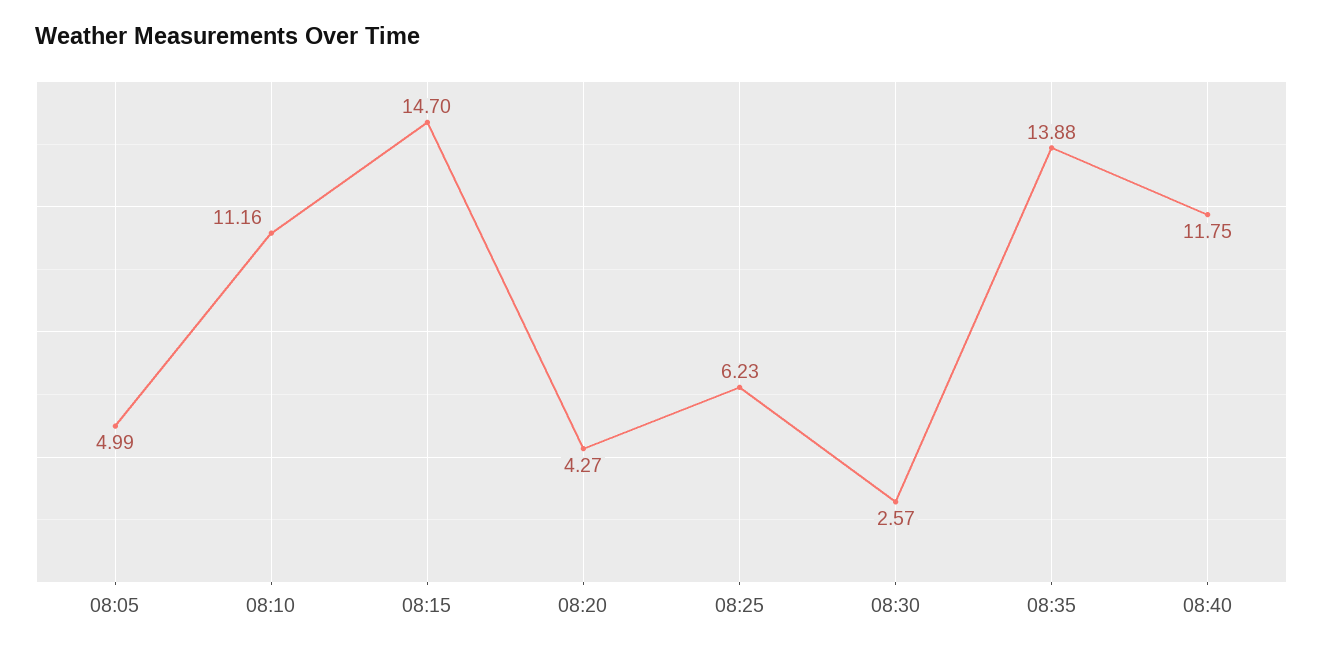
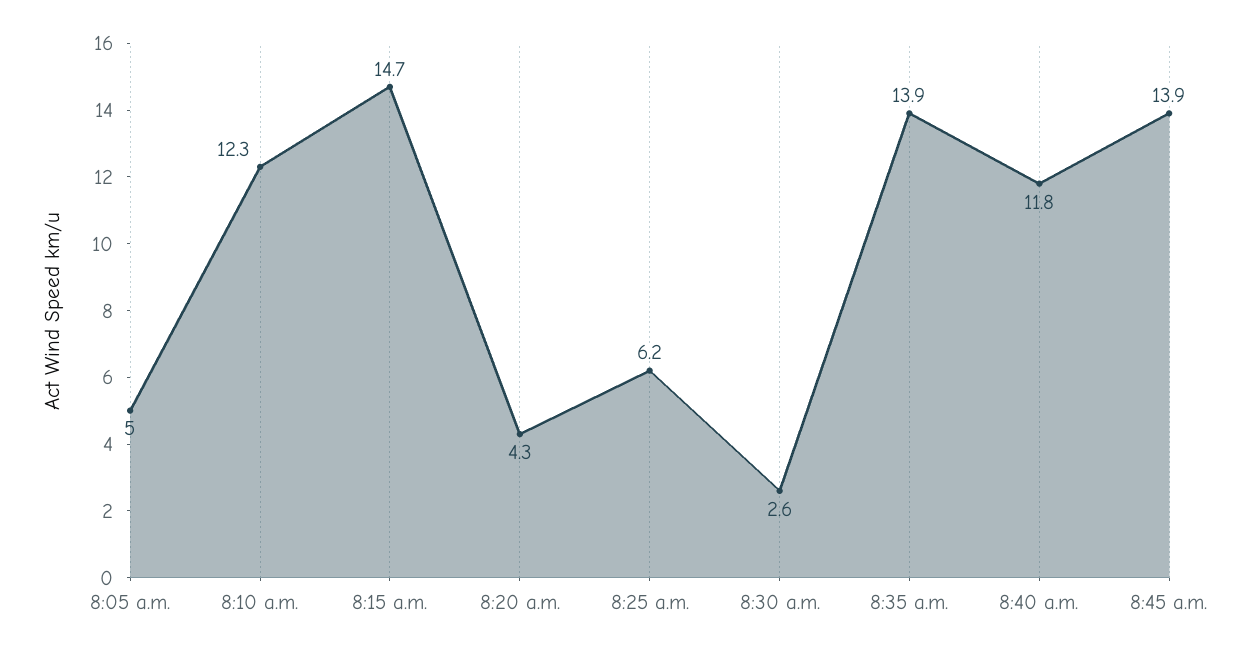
08:10: 11.16 -> 12.3
8:45 a.m.: none -> 13.9

